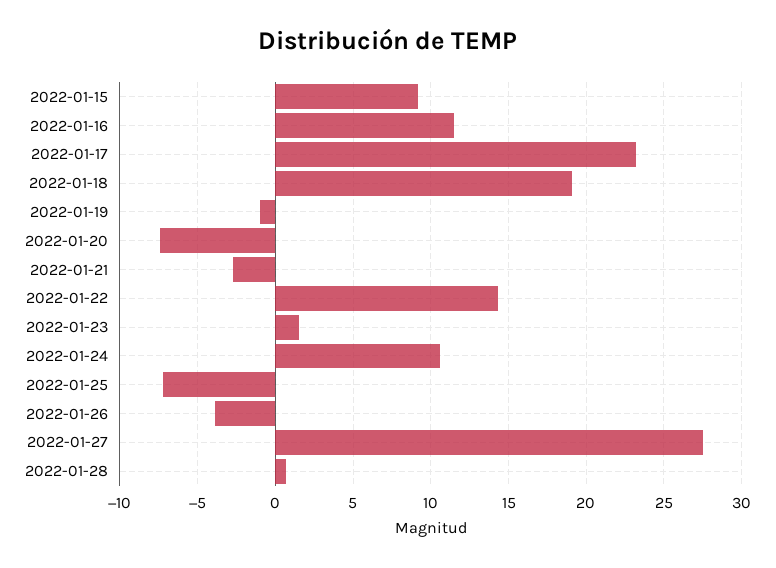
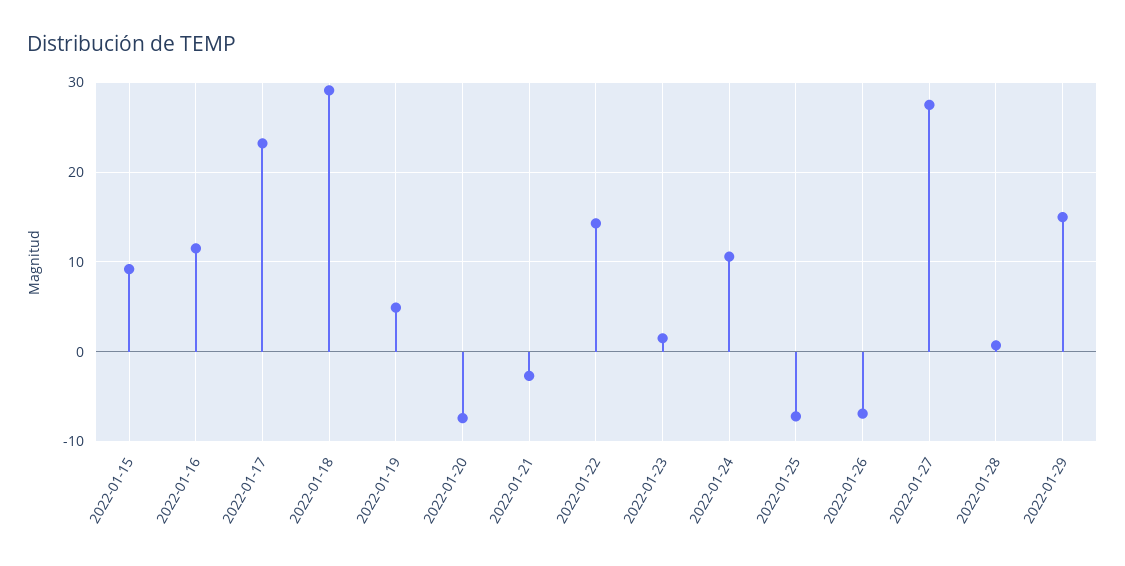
2022-01-18: 19 -> 29
2022-01-19: -1 -> 5
2022-01-26: -4 -> -7
2022-01-29: none -> 15

